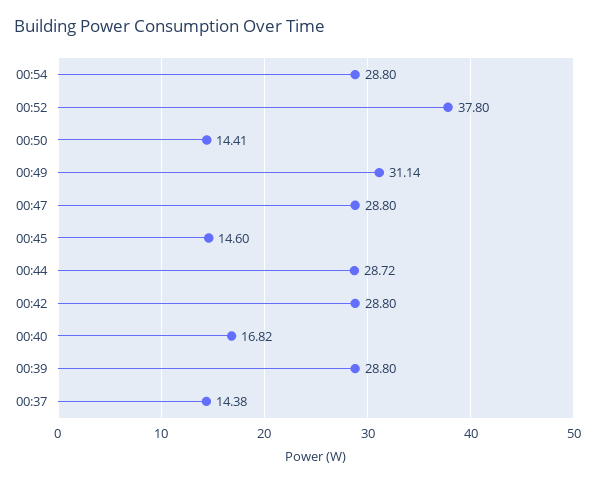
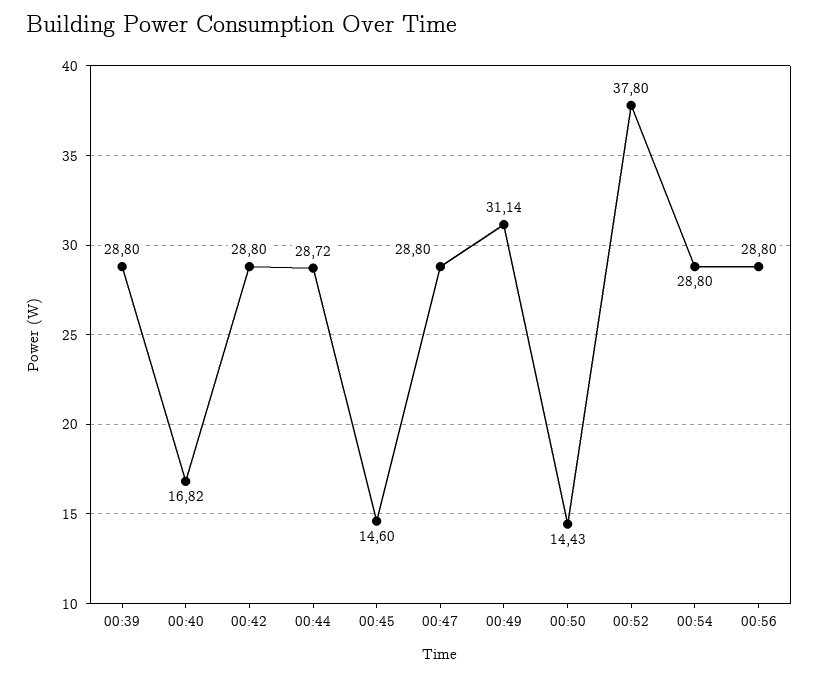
00:50: 14.41 -> 14.43
00:37: 14.38 -> none
00:56: none -> 28.8

